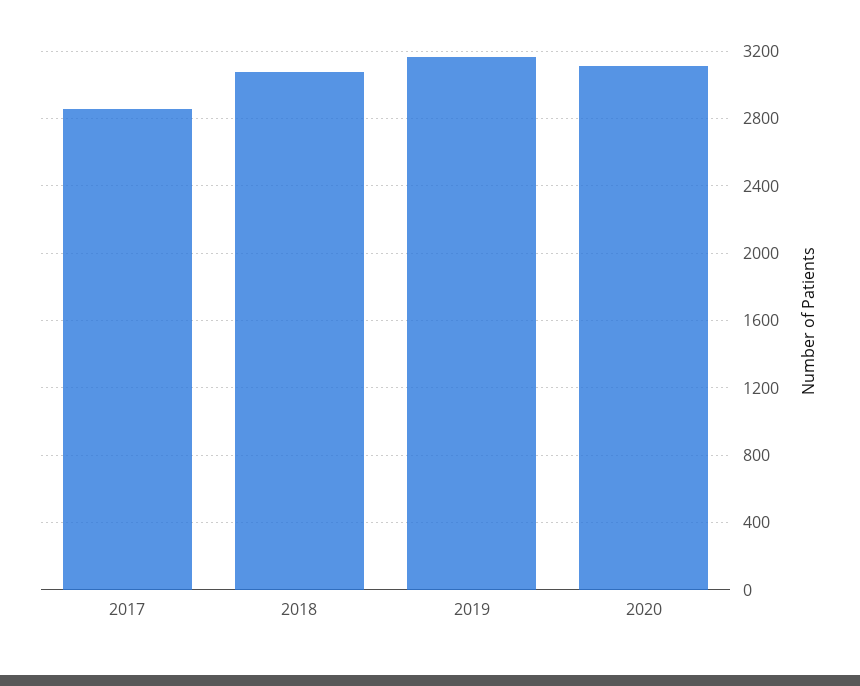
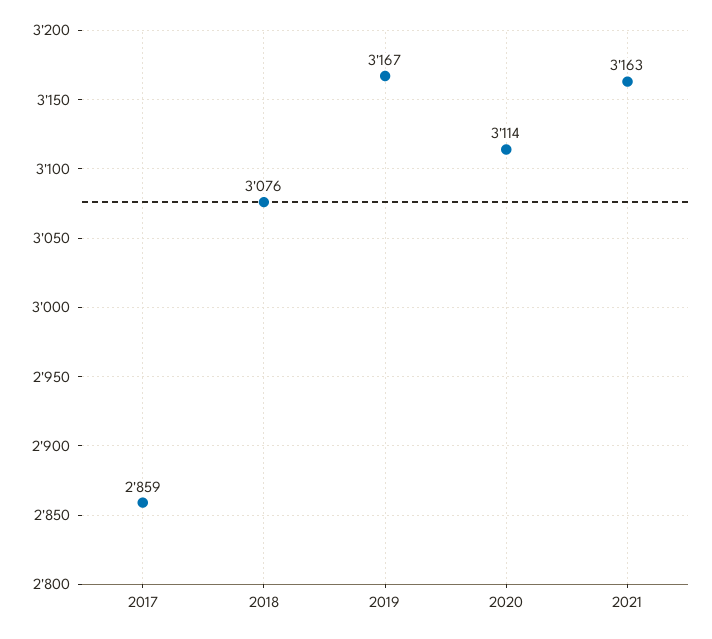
2021: none -> 3163

